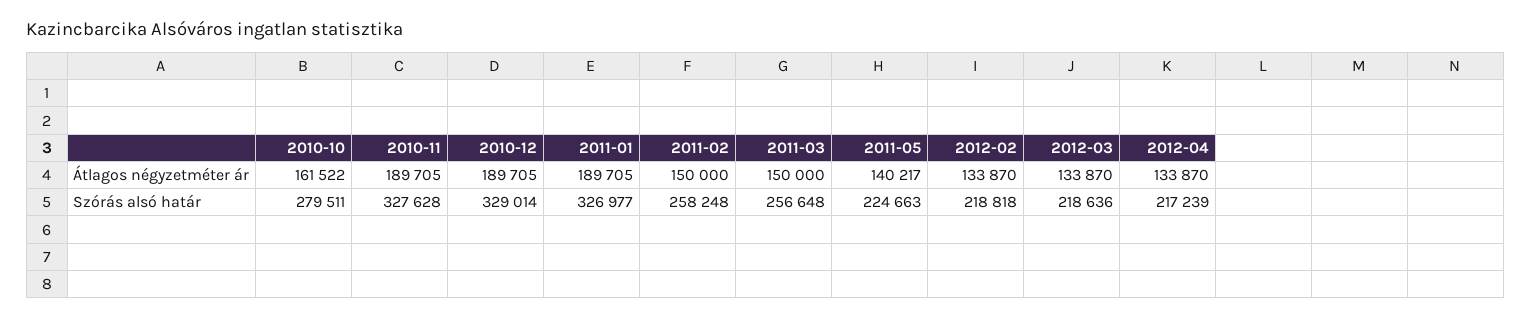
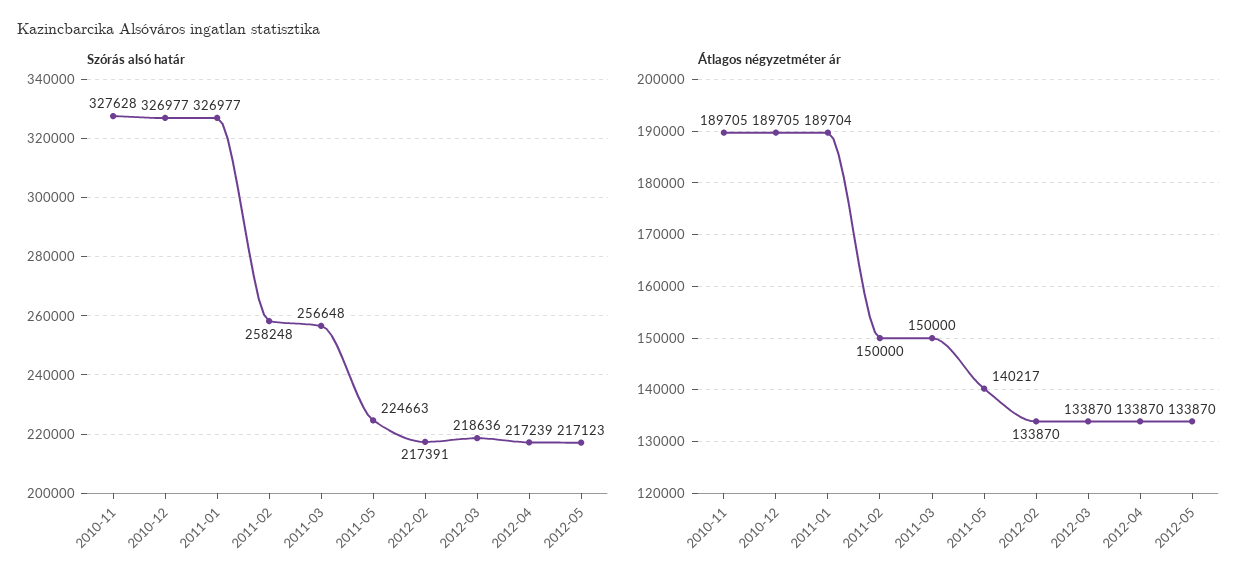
Átlagos négyzetméter ár, 2010-10: 161522 -> none
Átlagos négyzetméter ár, 2011-01: 189705 -> 189704
Szórás alsó határ, 2010-10: 279511 -> none
Szórás alsó határ, 2010-12: 329014 -> 326977
Szórás alsó határ, 2012-02: 218818 -> 217391
Szórás alsó határ, 2012-05: none -> 217123
Átlagos négyzetméter ár, 2012-05: none -> 133870

